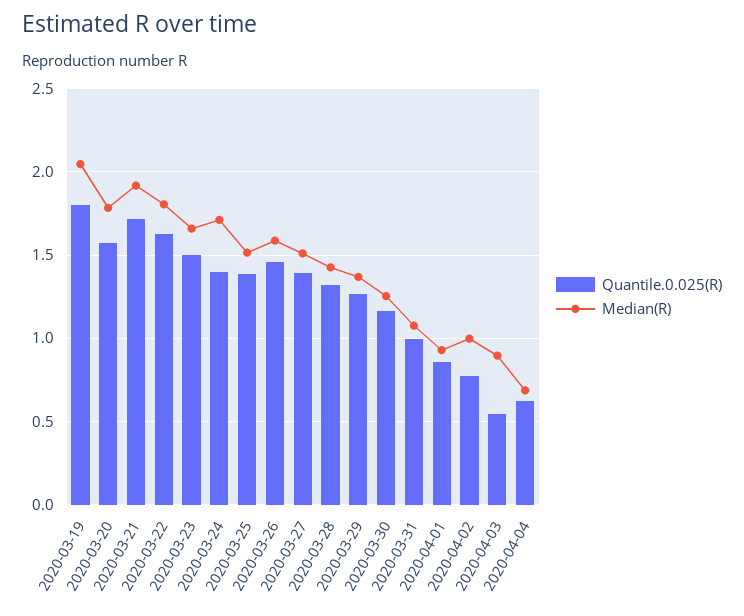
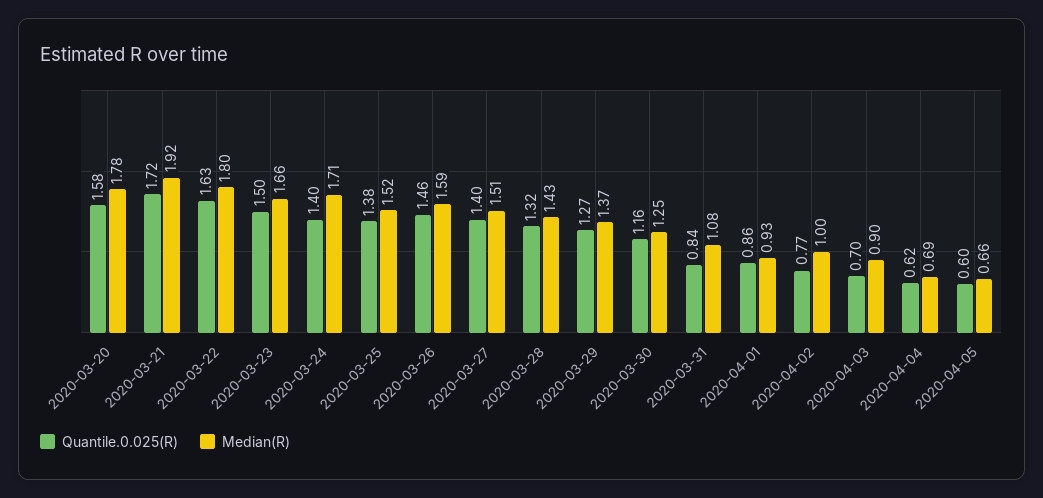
Quantile.0.025(R), 2020-03-19: 1.8 -> none
Median(R), 2020-03-19: 2.05 -> none
Quantile.0.025(R), 2020-03-31: 1 -> 0.84
Quantile.0.025(R), 2020-04-03: 0.55 -> 0.7
Quantile.0.025(R), 2020-04-05: none -> 0.6
Median(R), 2020-04-05: none -> 0.66

